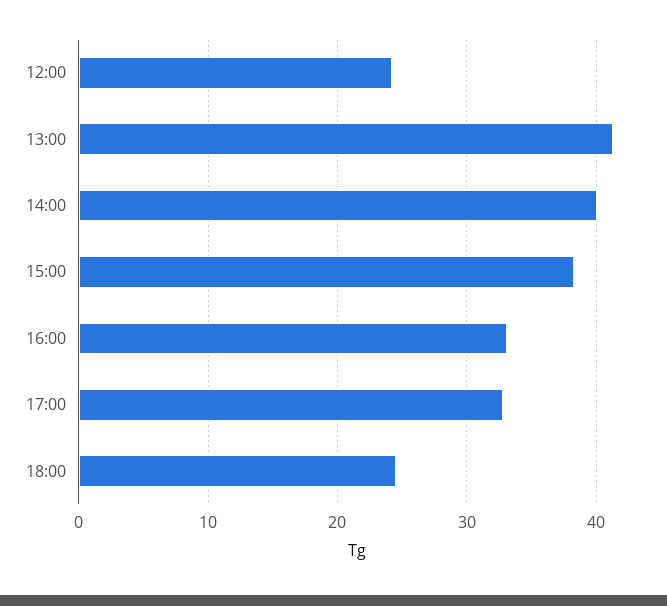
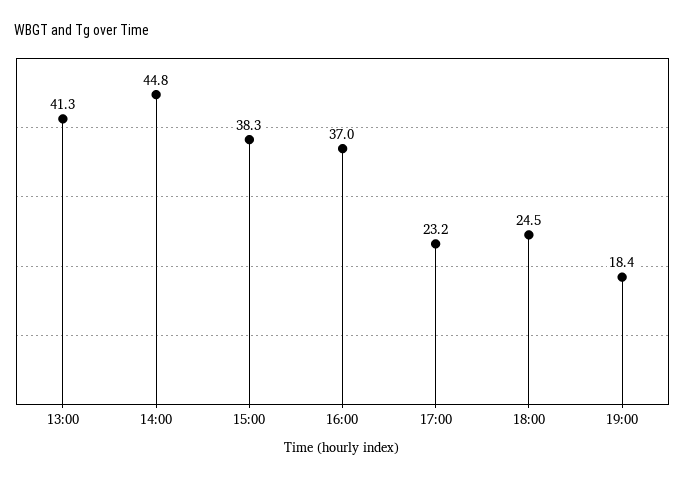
12:00: 24 -> none
14:00: 40 -> 44.8
16:00: 33 -> 37
17:00: 33 -> 23.2
19:00: none -> 18.4

